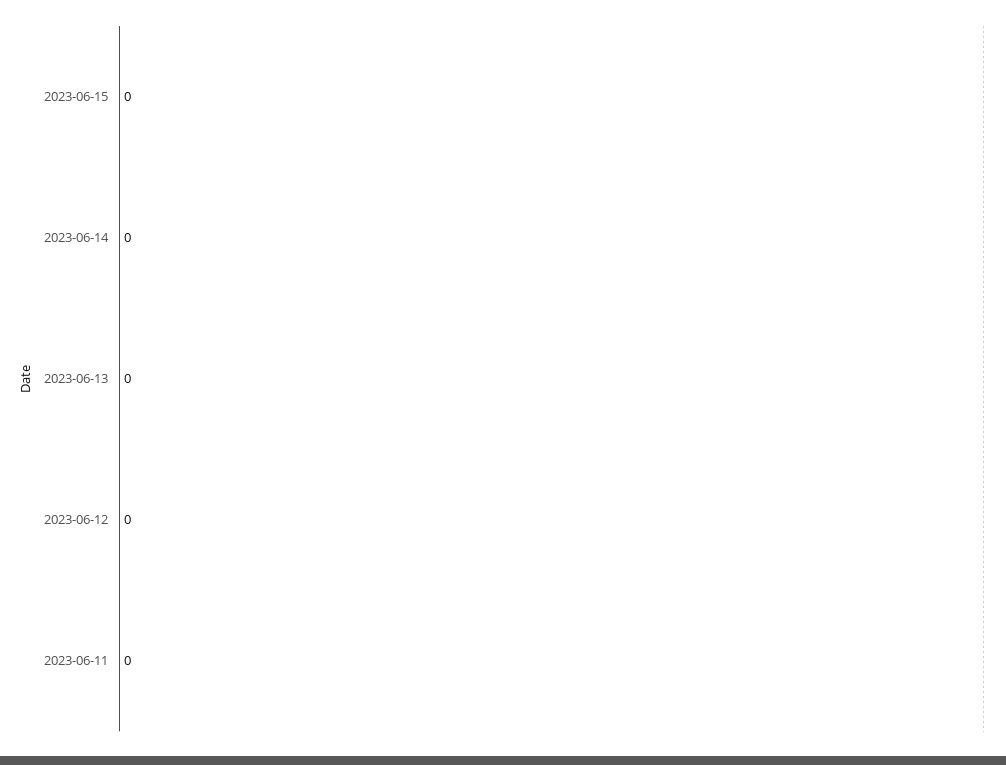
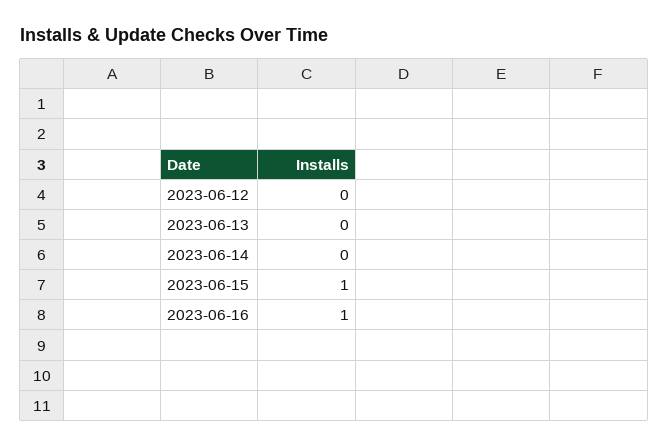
2023-06-15: 0 -> 1
2023-06-11: 0 -> none
2023-06-16: none -> 1

